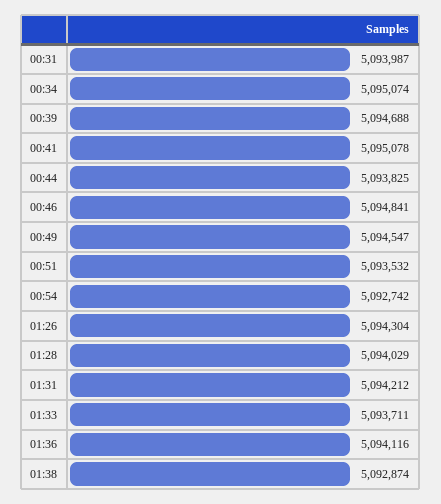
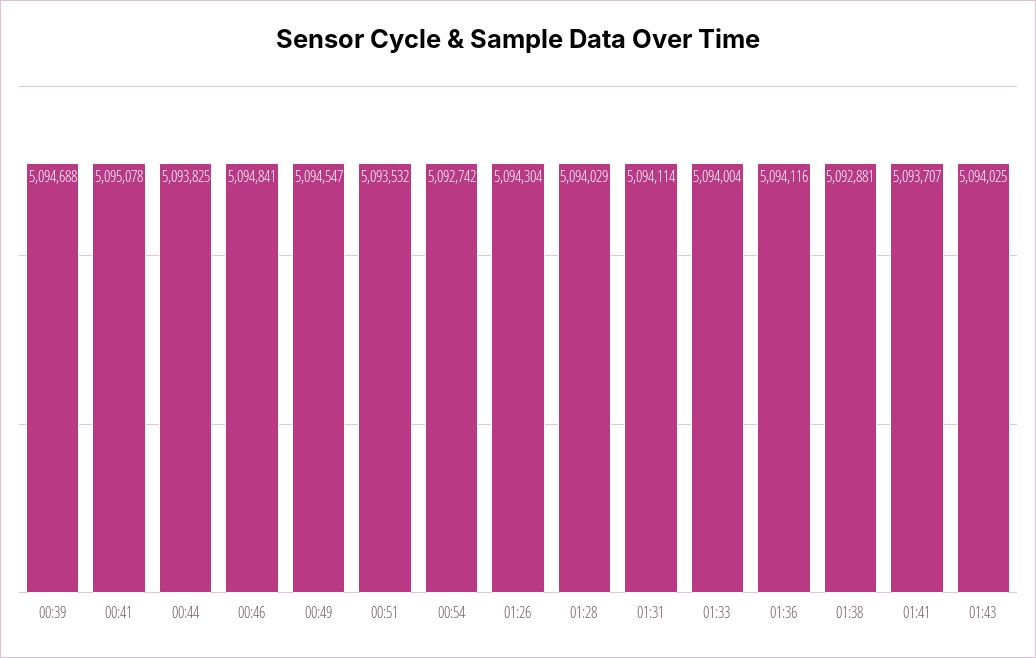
00:31: 5093987 -> none
00:34: 5095074 -> none
01:31: 5094212 -> 5094114
01:33: 5093711 -> 5094004
01:38: 5092874 -> 5092881
01:41: none -> 5093707
01:43: none -> 5094025

